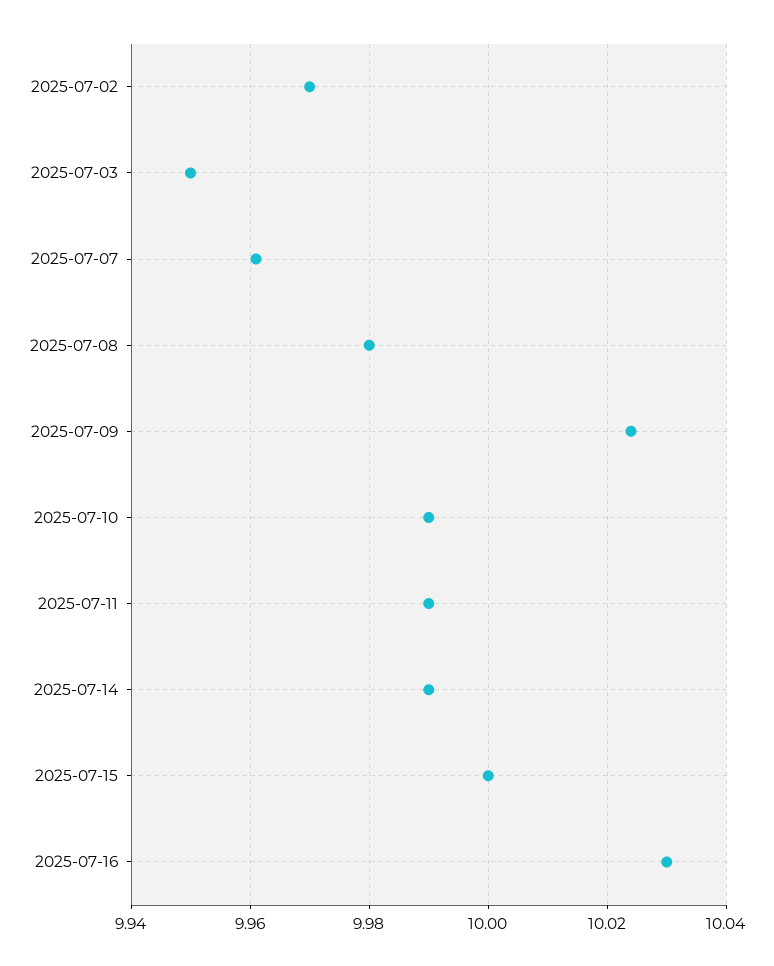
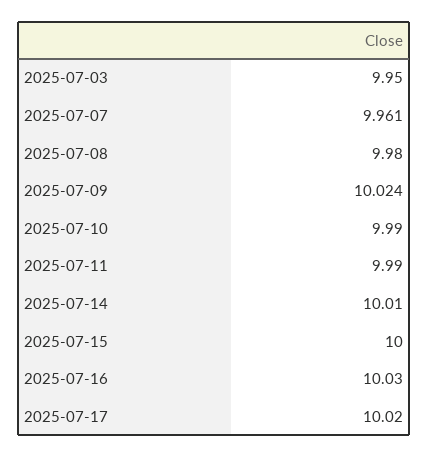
2025-07-02: 9.97 -> none
2025-07-14: 9.99 -> 10.01
2025-07-17: none -> 10.02

